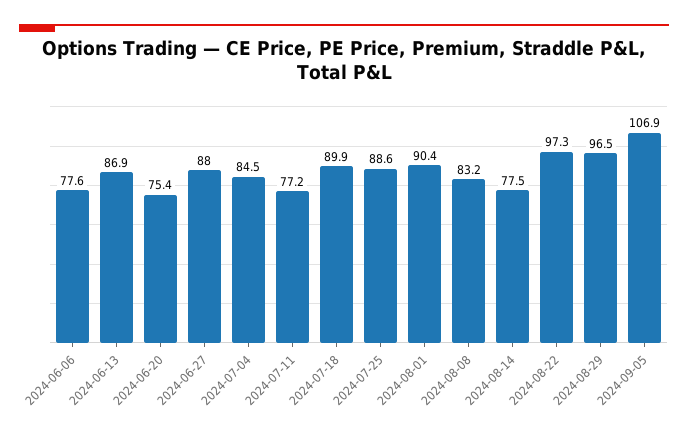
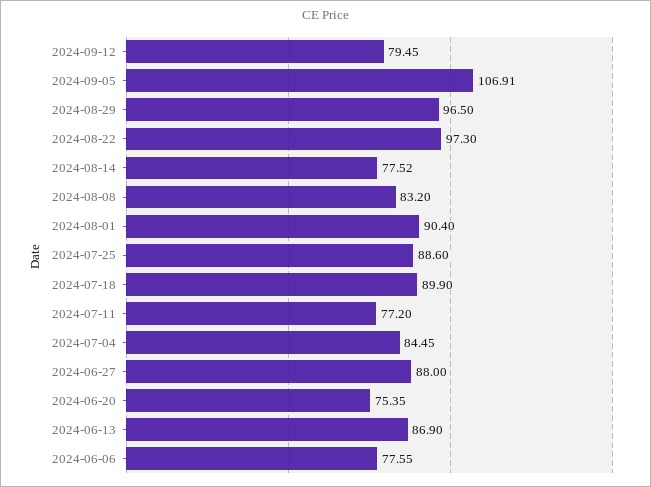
2024-09-12: none -> 79.45

